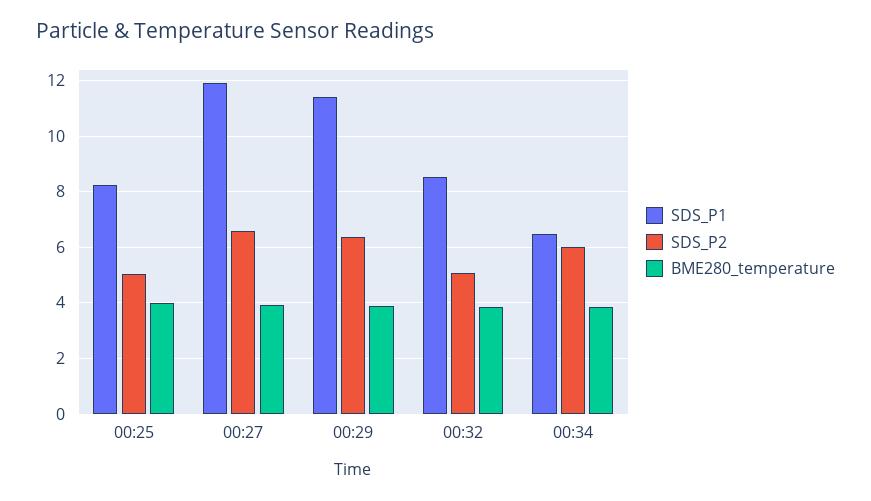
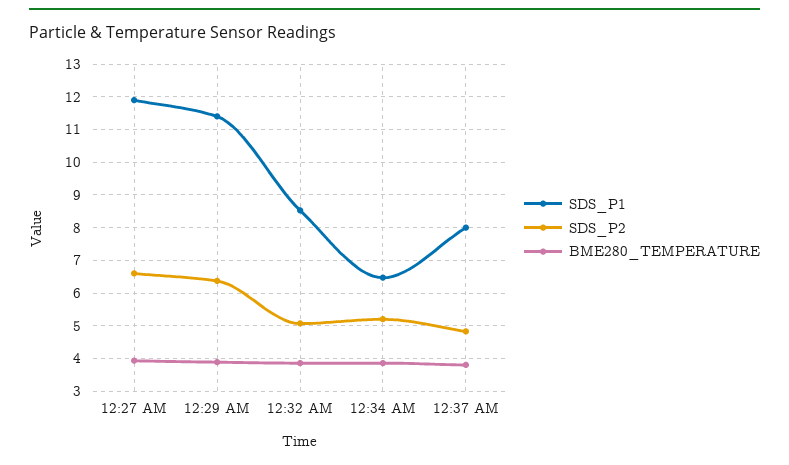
SDS_P1, 00:25: 8.25 -> none
SDS_P2, 00:25: 5 -> none
BME280_temperature, 00:25: 4 -> none
SDS_P2, 00:34: 6 -> 5.2
SDS_P1, 12:37 AM: none -> 8
SDS_P2, 12:37 AM: none -> 4.8
BME280_temperature, 12:37 AM: none -> 3.8

